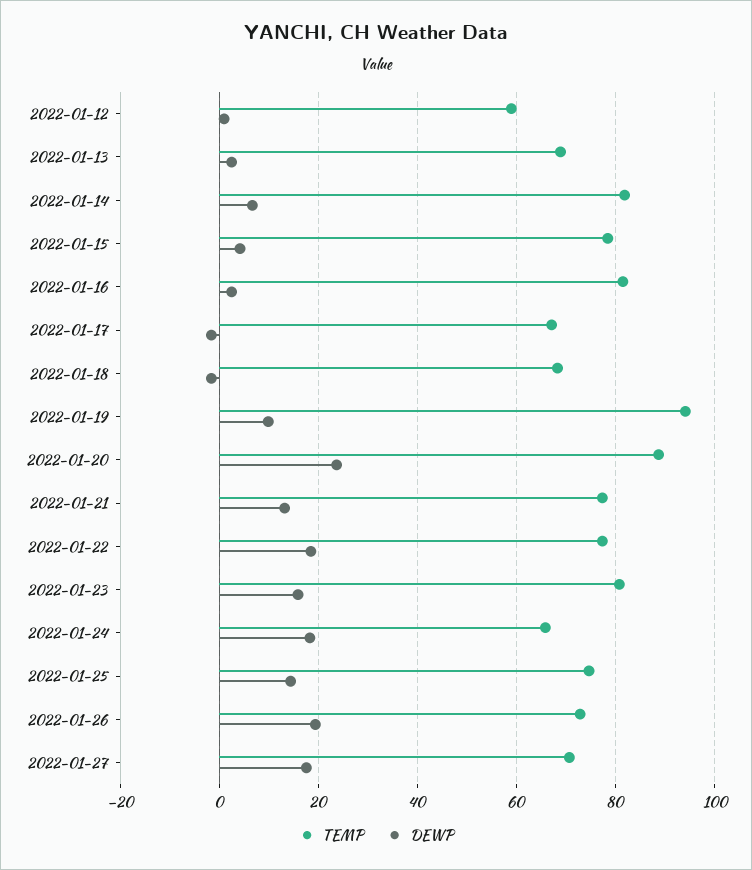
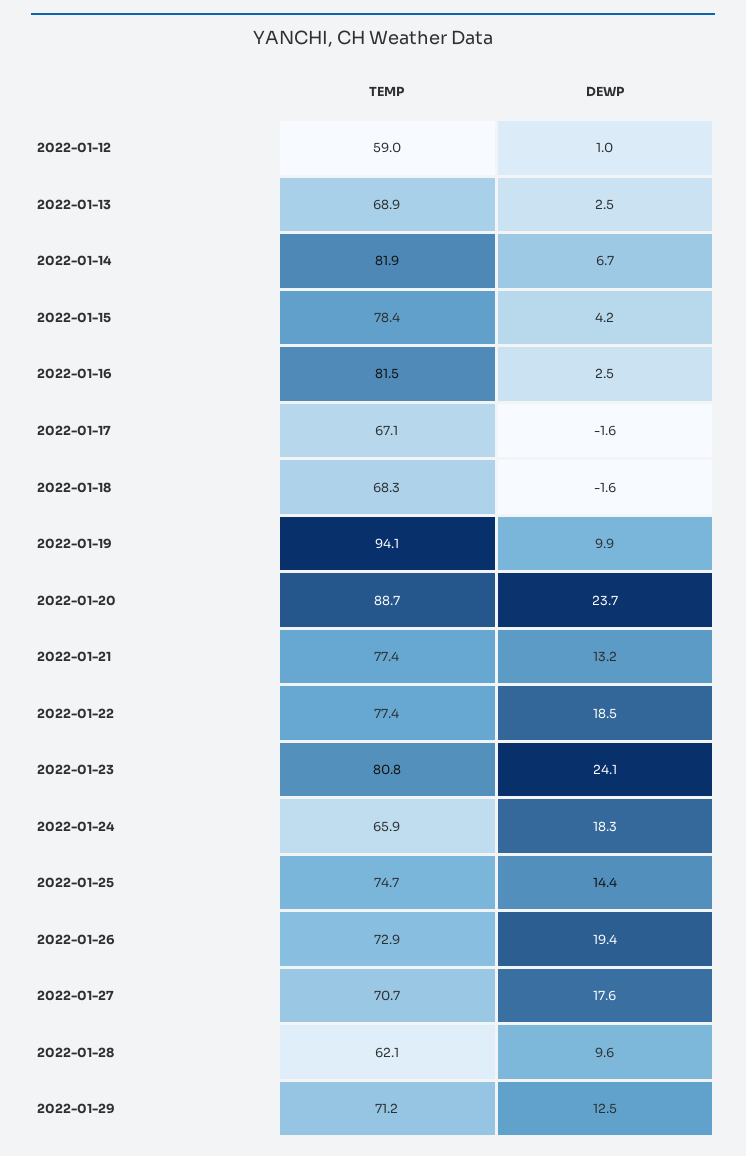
DEWP, 2022-01-23: 16 -> 24.1
TEMP, 2022-01-28: none -> 62.1
DEWP, 2022-01-28: none -> 9.6
TEMP, 2022-01-29: none -> 71.2
DEWP, 2022-01-29: none -> 12.5

